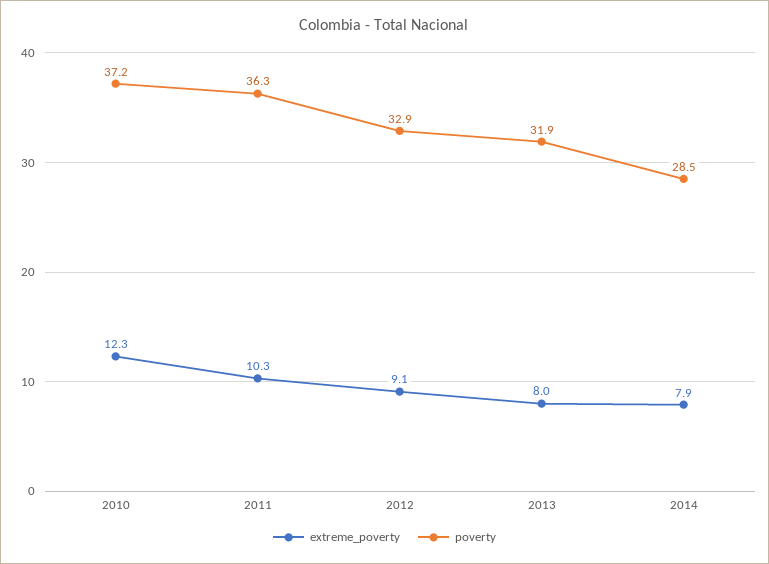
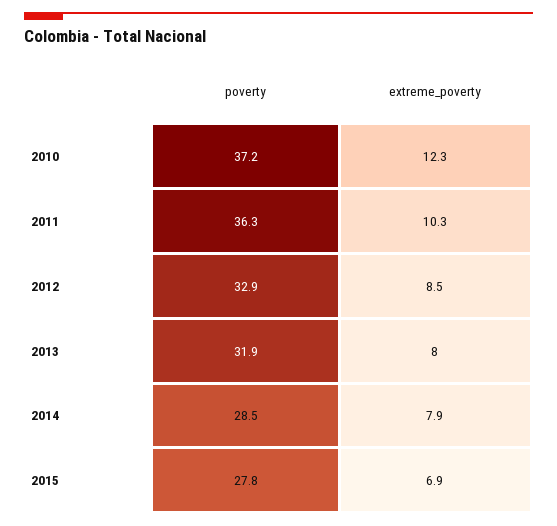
extreme_poverty, 2012: 9.1 -> 8.5
poverty, 2015: none -> 27.8
extreme_poverty, 2015: none -> 6.9

